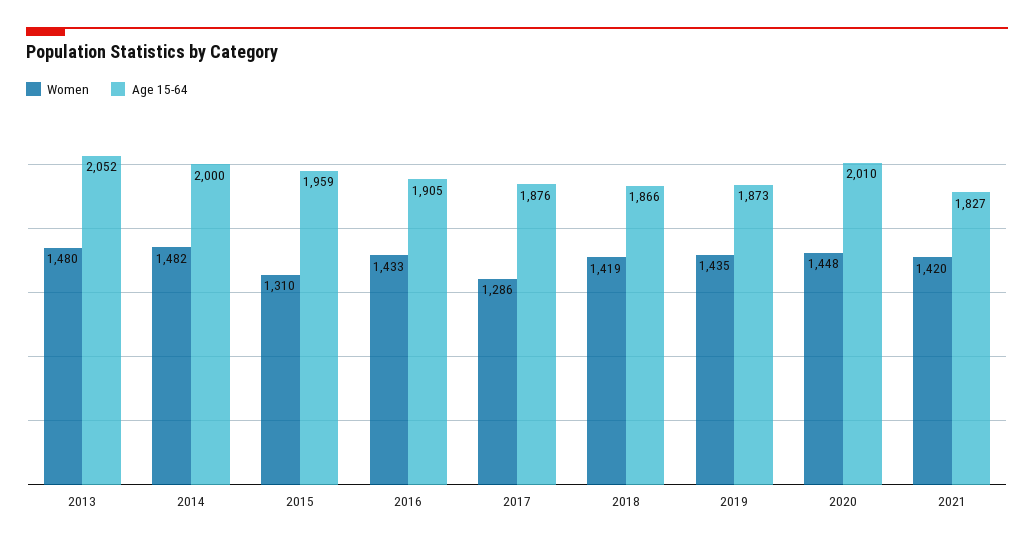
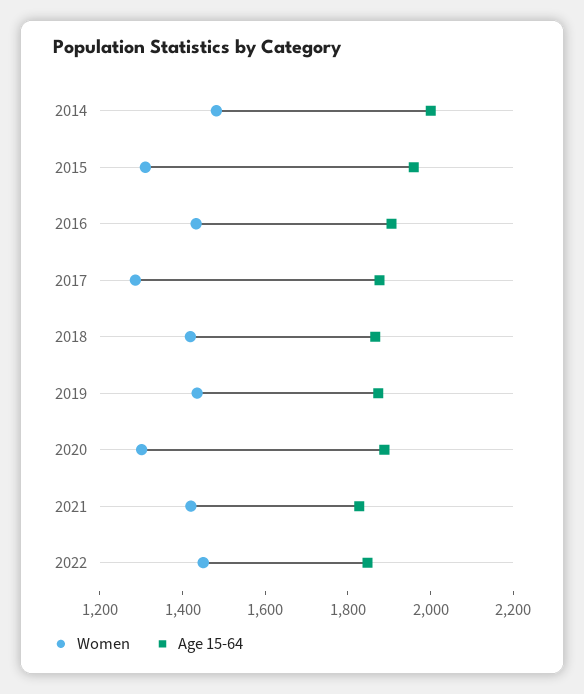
Women, 2013: 1480 -> none
Age 15-64, 2013: 2052 -> none
Women, 2020: 1448 -> 1300
Age 15-64, 2020: 2010 -> 1900
Women, 2022: none -> 1450
Age 15-64, 2022: none -> 1850

